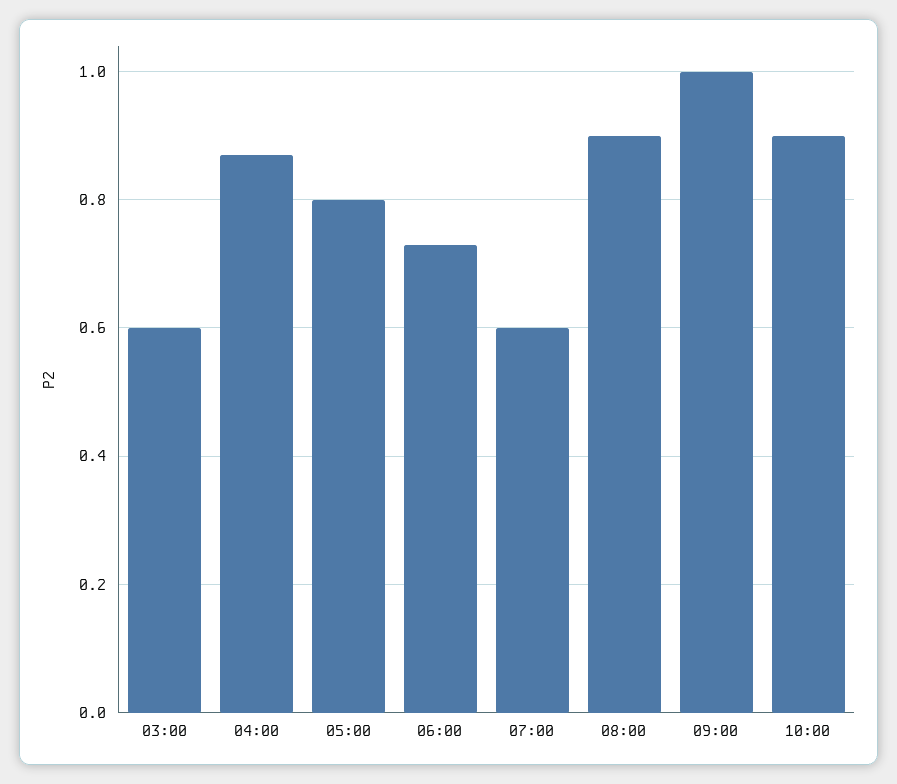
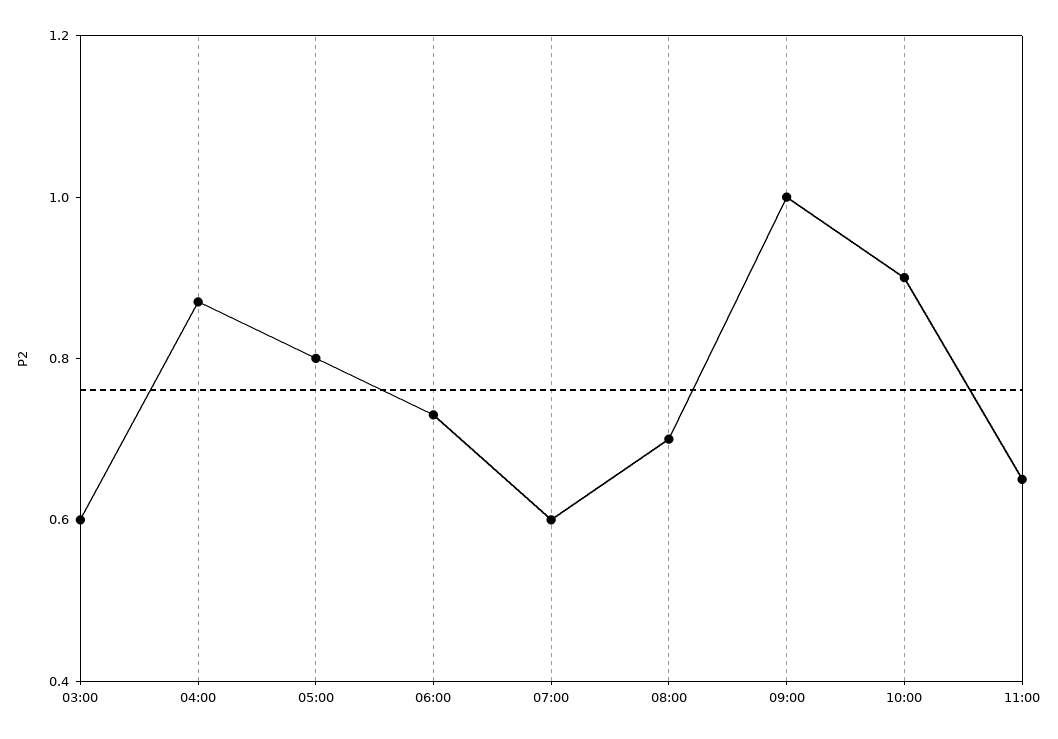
08:00: 0.9 -> 0.7
11:00: none -> 0.65

